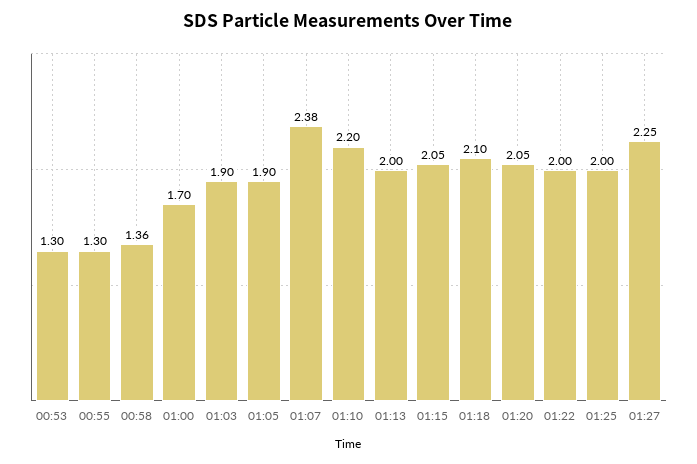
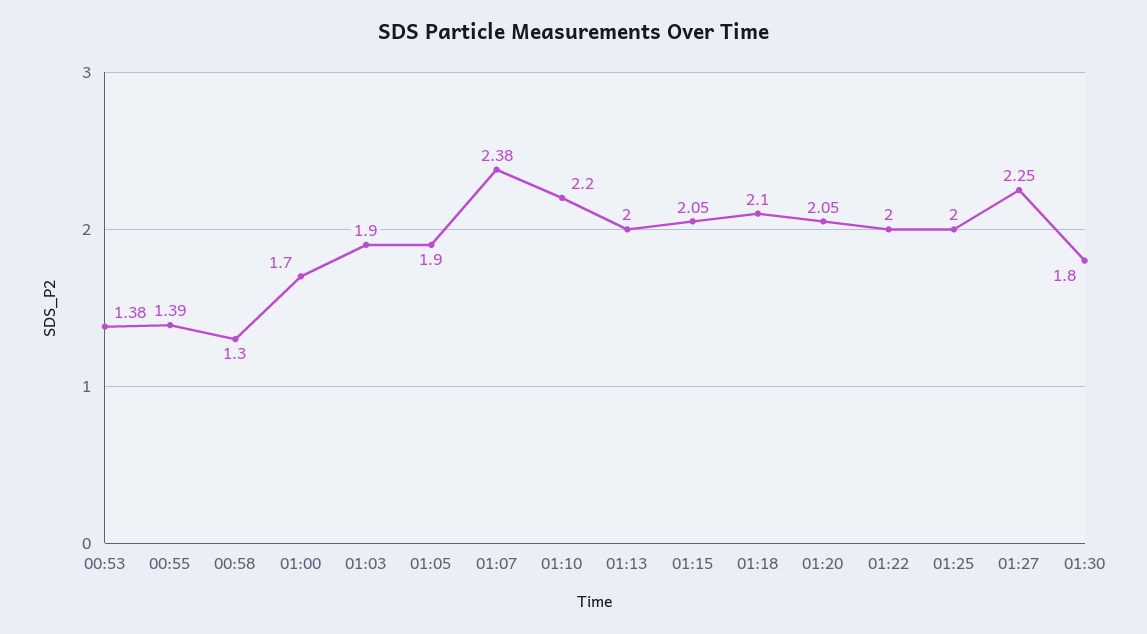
00:53: 1.3 -> 1.38
00:55: 1.3 -> 1.39
00:58: 1.36 -> 1.3
01:30: none -> 1.8

